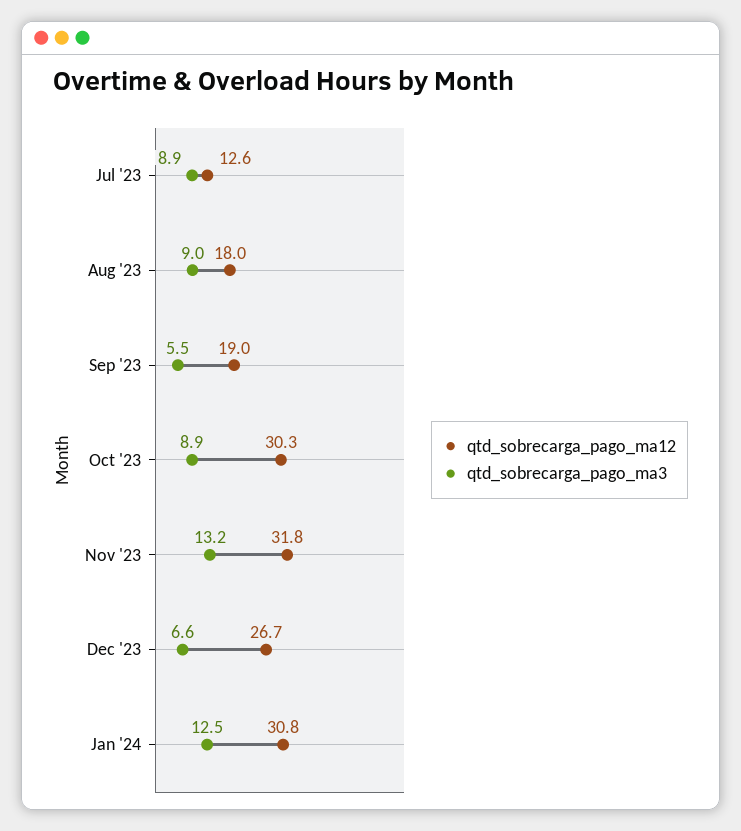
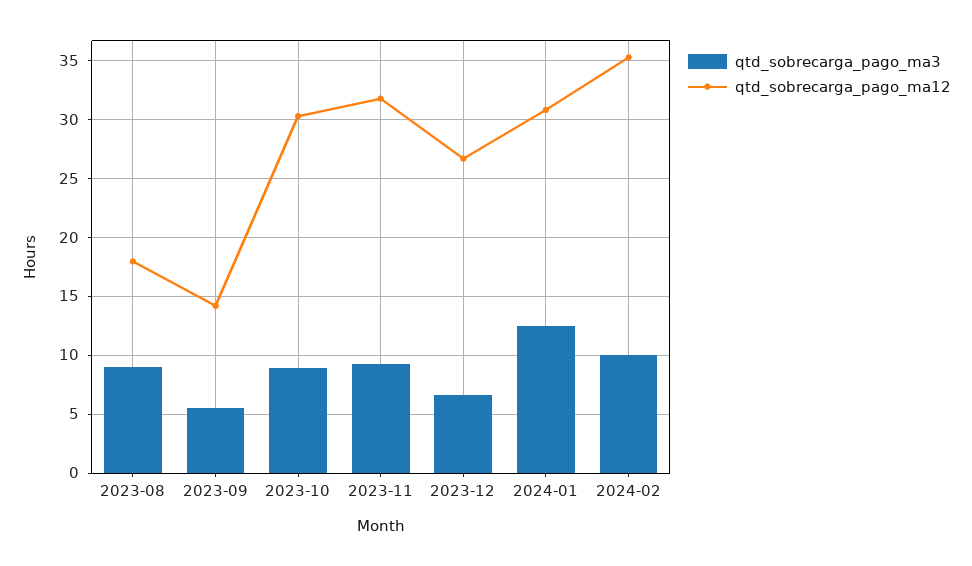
qtd_sobrecarga_pago_ma12, Jul '23: 12.6 -> none
qtd_sobrecarga_pago_ma3, Jul '23: 8.9 -> none
qtd_sobrecarga_pago_ma12, Sep '23: 19 -> 14
qtd_sobrecarga_pago_ma3, Nov '23: 13.2 -> 9
qtd_sobrecarga_pago_ma3, 2024-02: none -> 10
qtd_sobrecarga_pago_ma12, 2024-02: none -> 35

